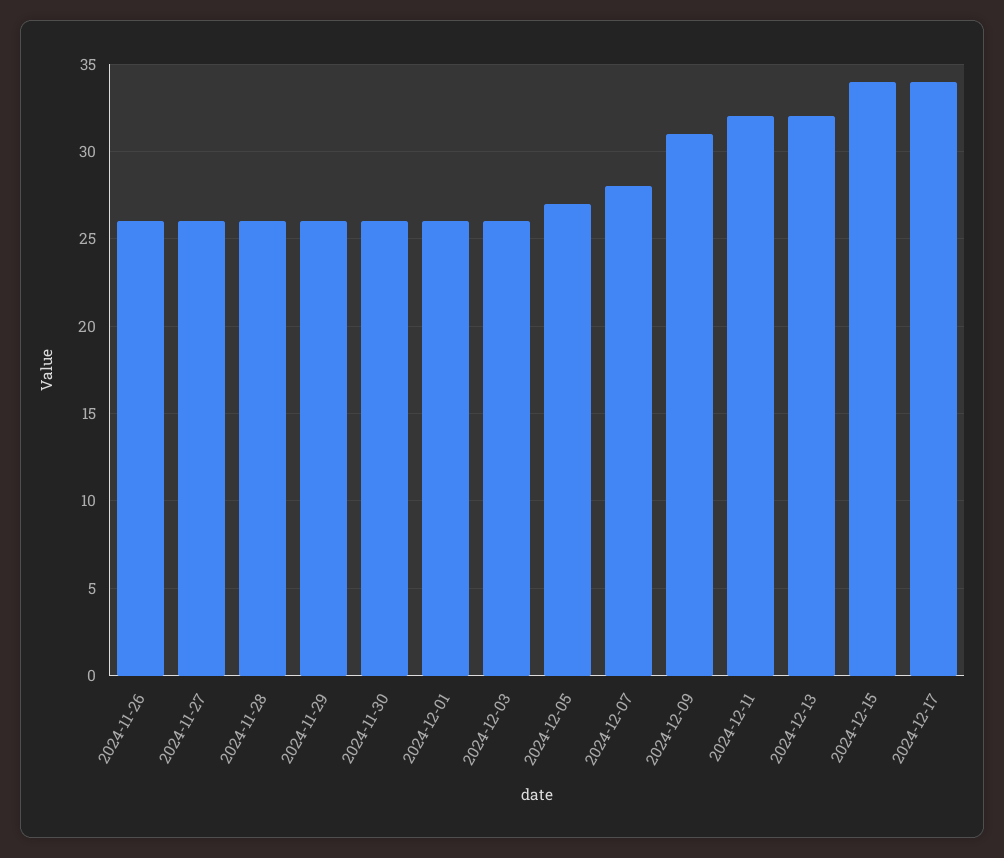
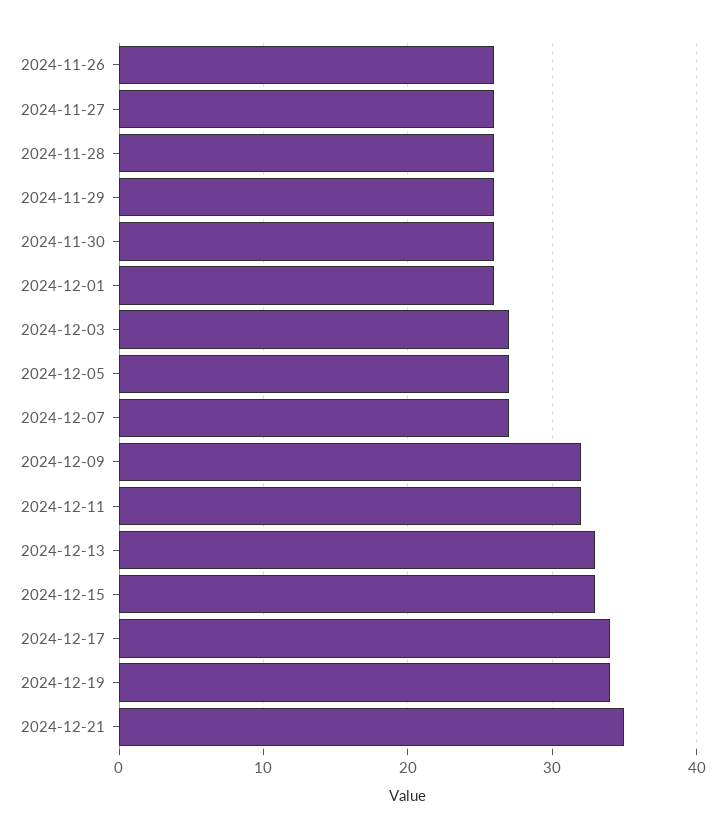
2024-12-03: 26 -> 27
2024-12-07: 28 -> 27
2024-12-09: 31 -> 32
2024-12-13: 32 -> 33
2024-12-15: 34 -> 33
2024-12-19: none -> 34
2024-12-21: none -> 35

